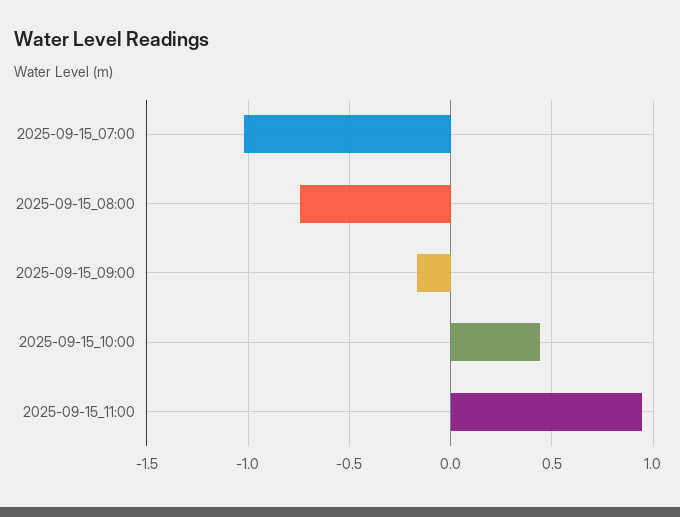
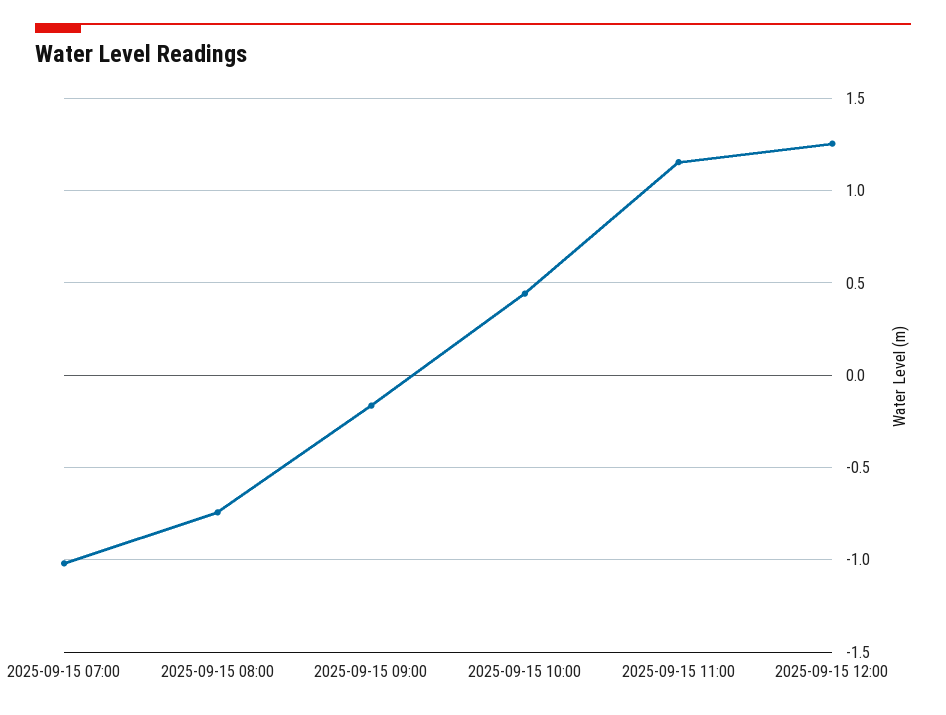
2025-09-15_11:00: 0.95 -> 1.15
2025-09-15 12:00: none -> 1.25

